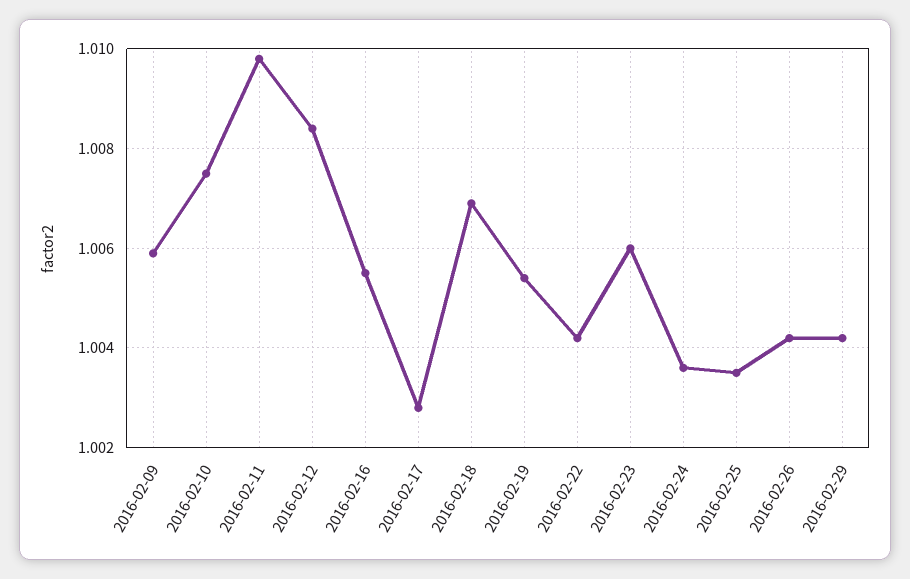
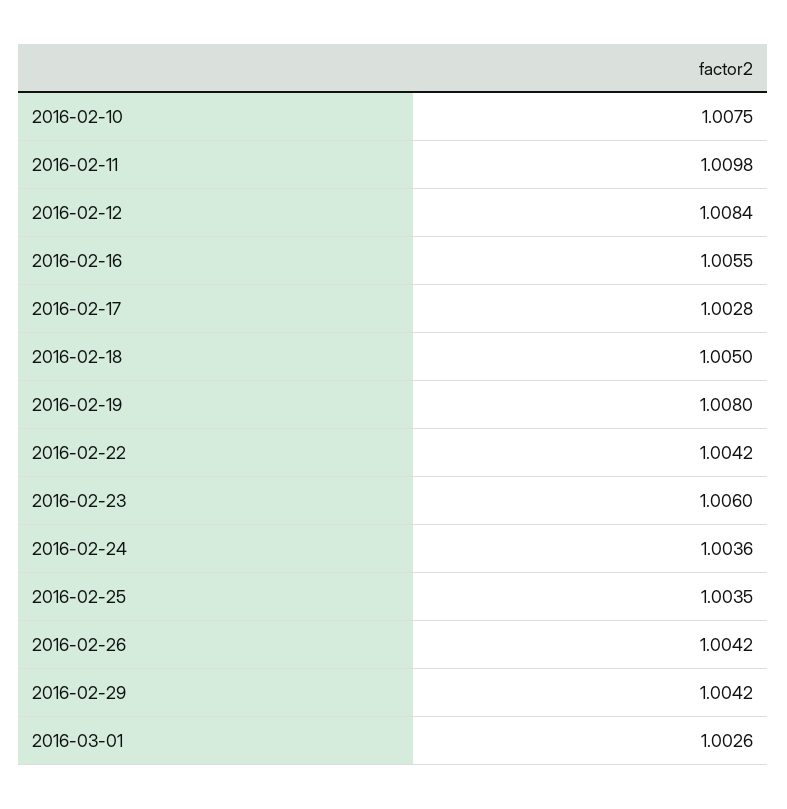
2016-02-09: 1.006 -> none
2016-02-18: 1.007 -> 1.005
2016-02-19: 1.0055 -> 1.008
2016-03-01: none -> 1.0026

